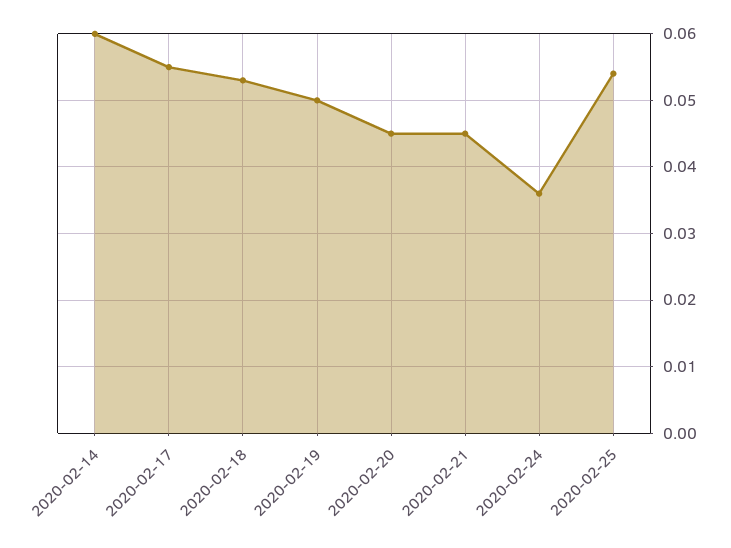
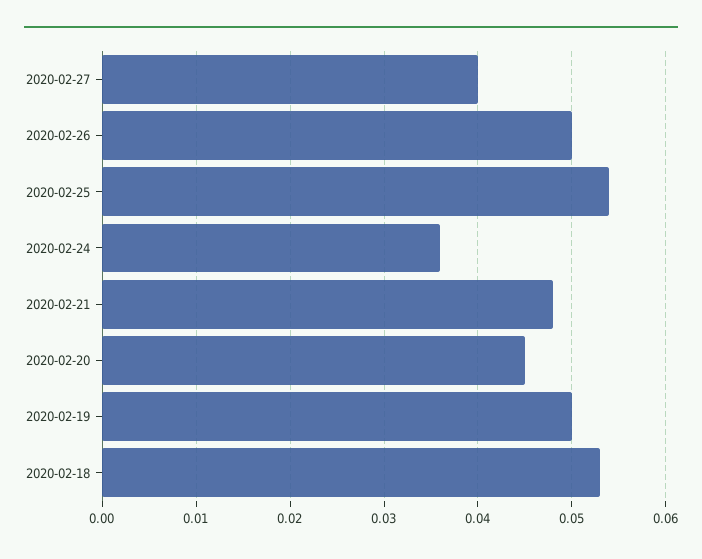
2020-02-14: 0.06 -> none
2020-02-17: 0.055 -> none
2020-02-21: 0.045 -> 0.048
2020-02-27: none -> 0.04
2020-02-26: none -> 0.05

